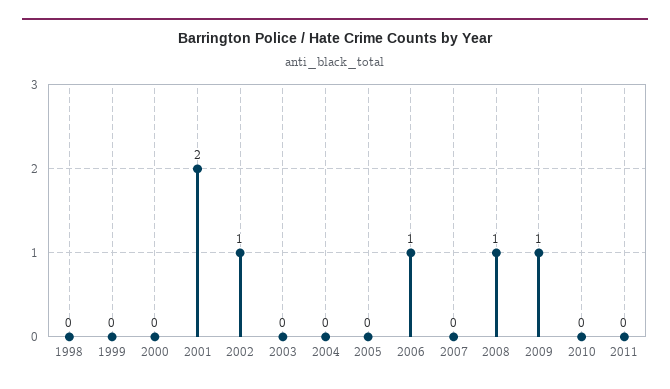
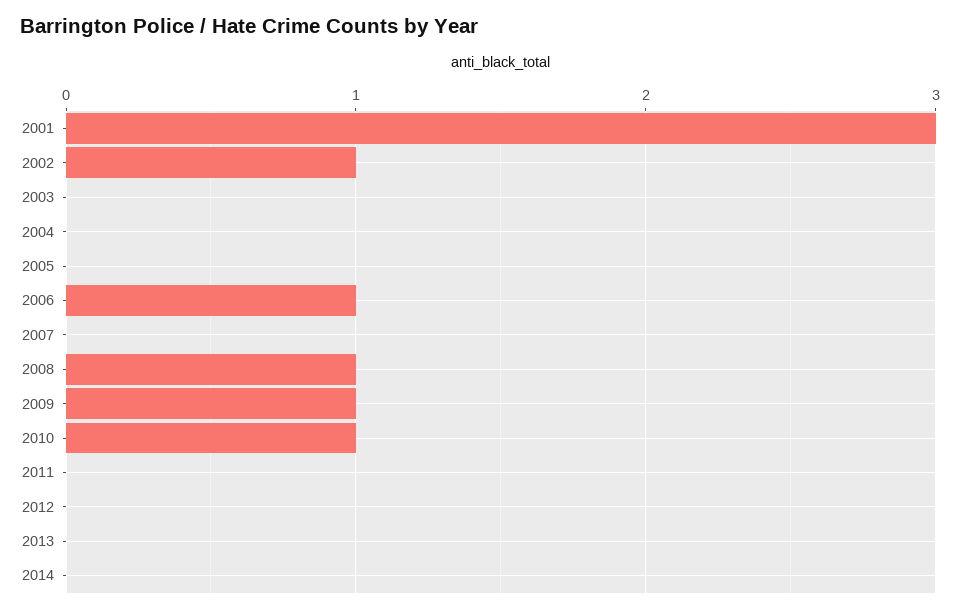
1998: 0 -> none
1999: 0 -> none
2000: 0 -> none
2001: 2 -> 3
2010: 0 -> 1
2012: none -> 0
2013: none -> 0
2014: none -> 0

